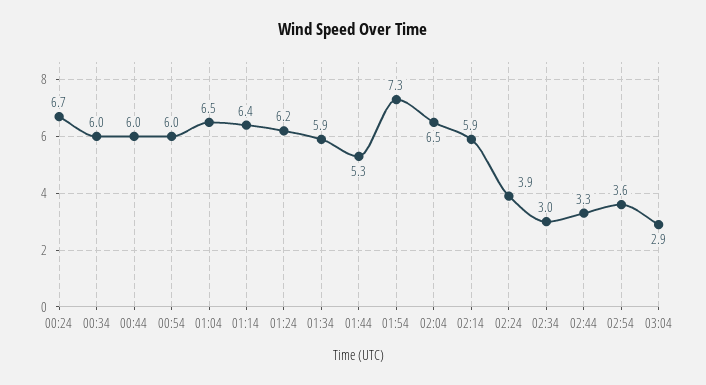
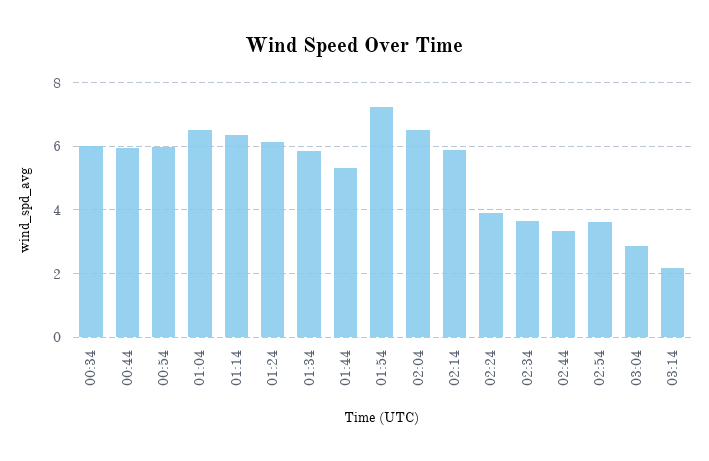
00:24: 6.7 -> none
02:34: 3 -> 3.6
03:14: none -> 2.2

